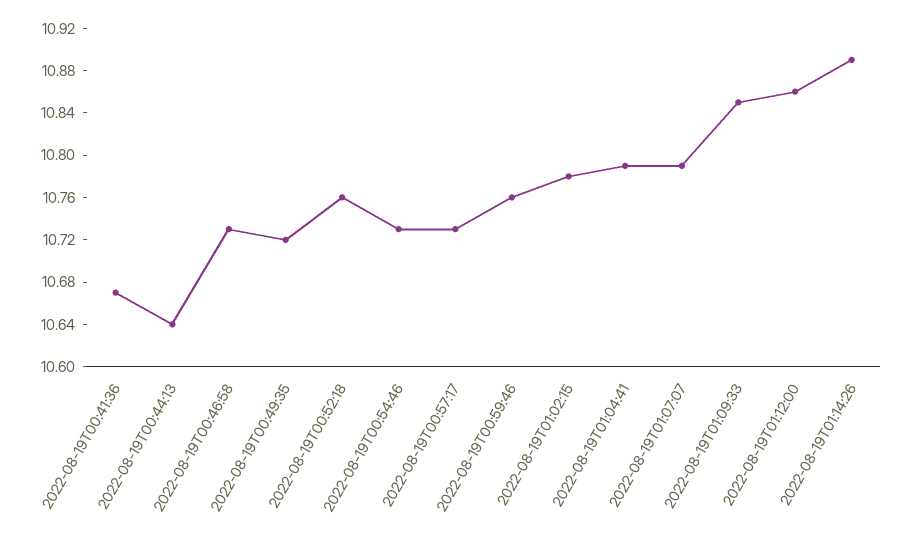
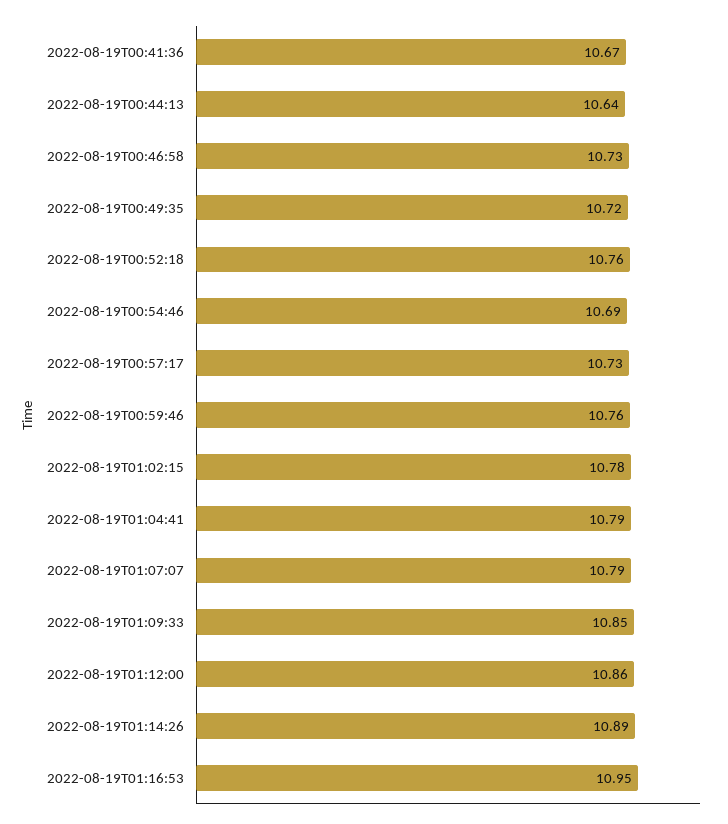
2022-08-19T00:54:46: 10.73 -> 10.69
2022-08-19T01:16:53: none -> 10.95

